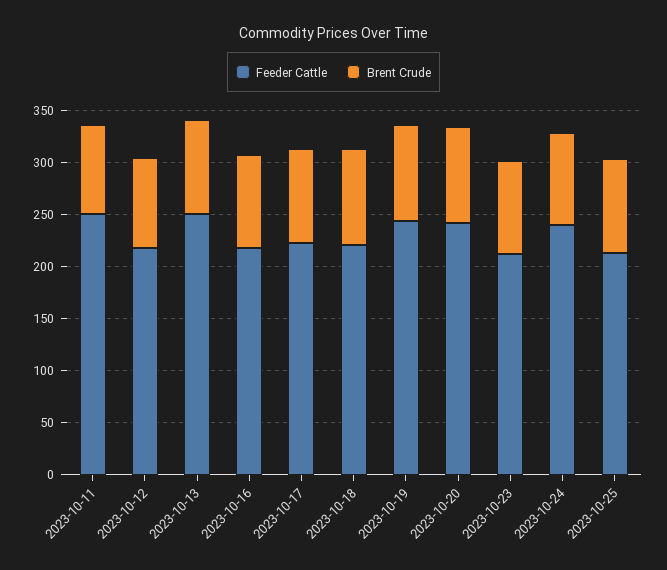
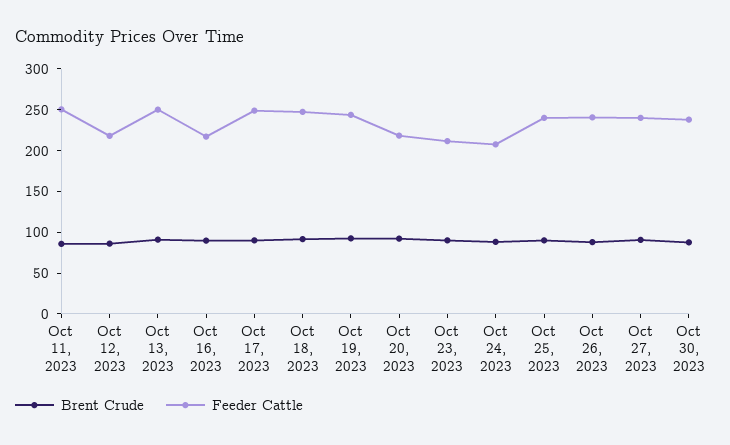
Feeder Cattle, 2023-10-17: 220 -> 250
Feeder Cattle, 2023-10-18: 220 -> 250
Feeder Cattle, 2023-10-20: 240 -> 220
Feeder Cattle, 2023-10-24: 240 -> 210
Feeder Cattle, 2023-10-25: 210 -> 240
Brent Crude, Oct 26, 2023: none -> 90
Feeder Cattle, Oct 26, 2023: none -> 240
Brent Crude, Oct 27, 2023: none -> 90
Feeder Cattle, Oct 27, 2023: none -> 240
Brent Crude, Oct 30, 2023: none -> 90
Feeder Cattle, Oct 30, 2023: none -> 240

